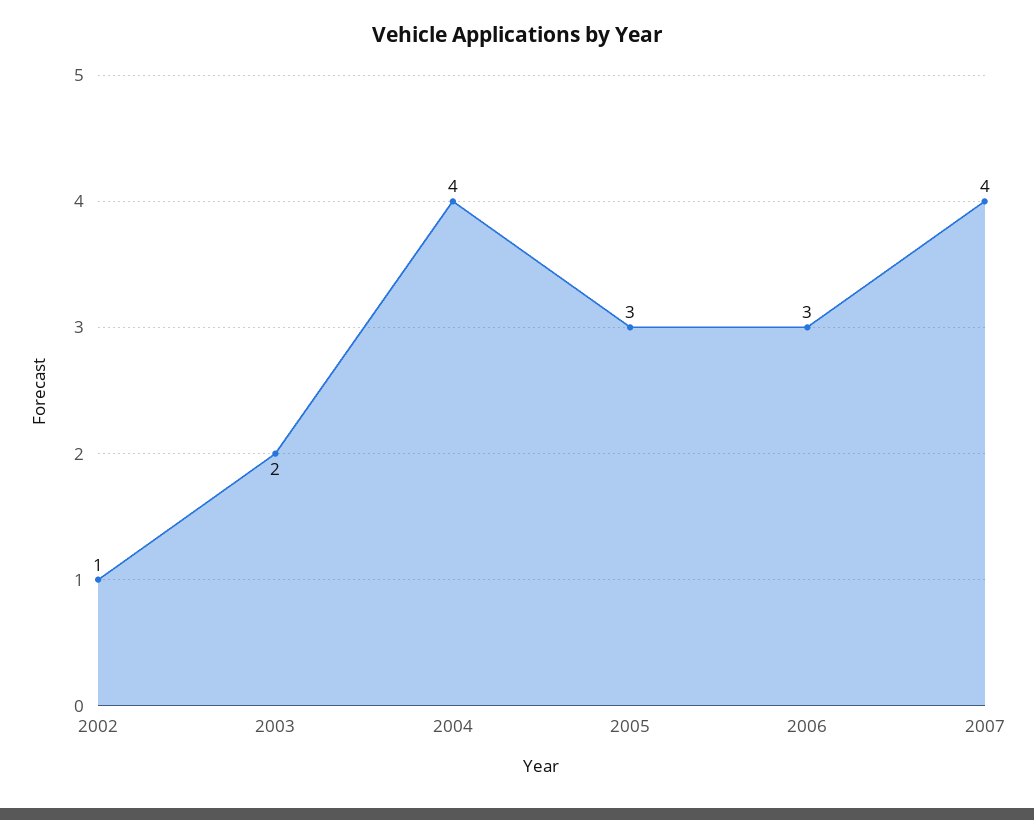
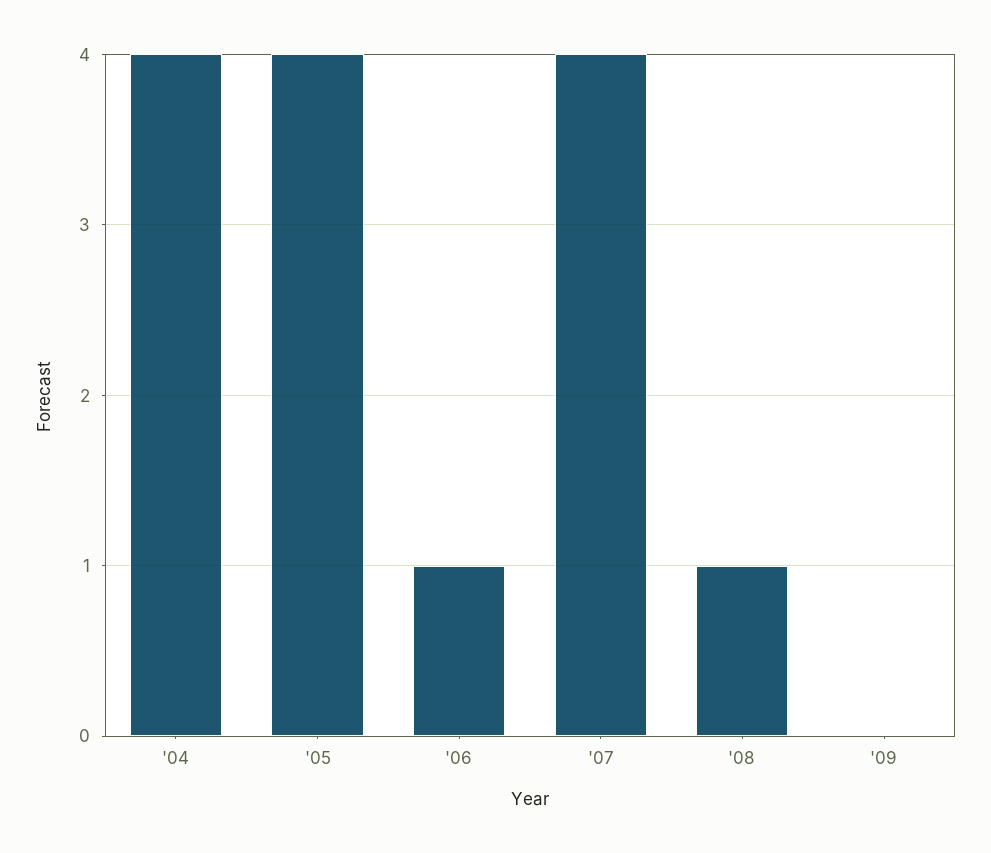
2002: 1 -> none
2003: 2 -> none
2005: 3 -> 4
2006: 3 -> 1
'08: none -> 1
'09: none -> 0

